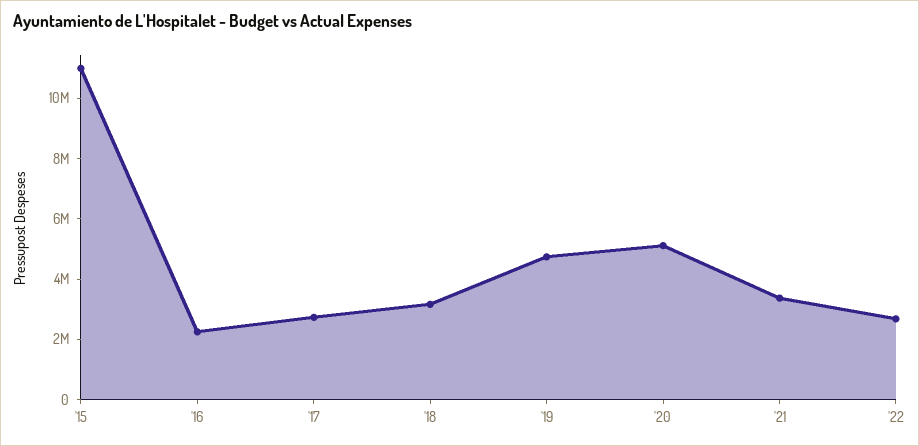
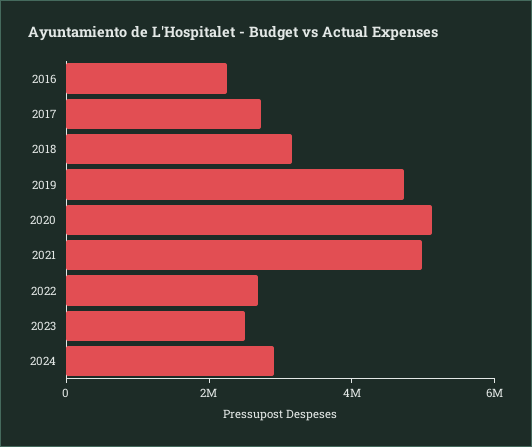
'15: 11000000 -> none
'21: 3500000 -> 5000000
2023: none -> 2500000
2024: none -> 3000000

